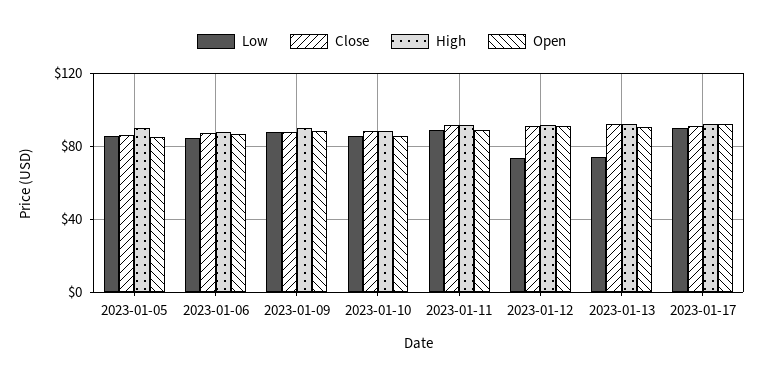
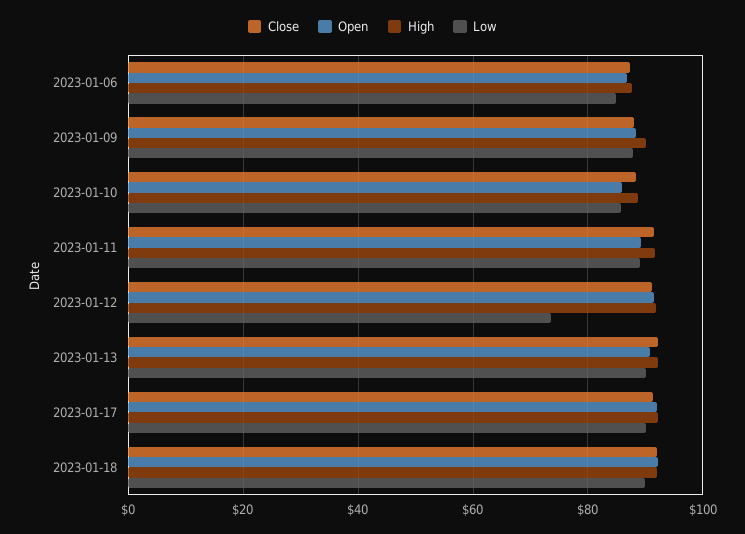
Low, 2023-01-05: 85 -> none
Close, 2023-01-05: 85 -> none
High, 2023-01-05: 90 -> none
Open, 2023-01-05: 85 -> none
Low, 2023-01-13: 75 -> 90
Close, 2023-01-18: none -> 92
Open, 2023-01-18: none -> 92
High, 2023-01-18: none -> 92
Low, 2023-01-18: none -> 90

